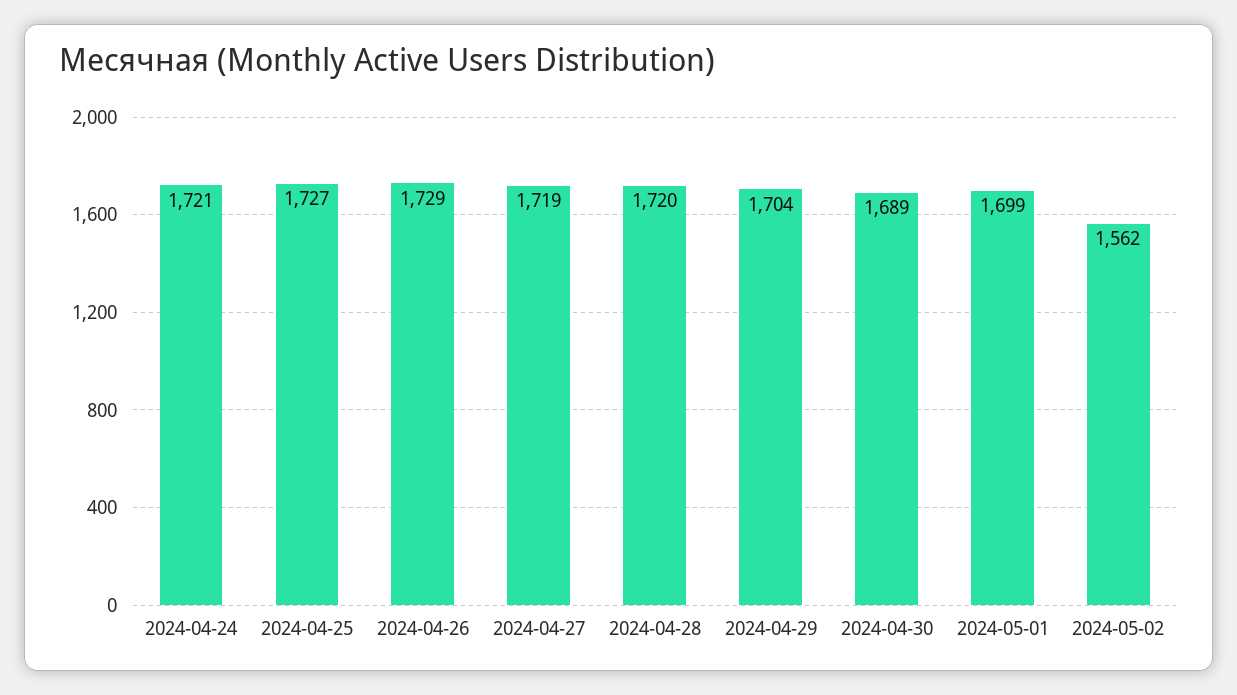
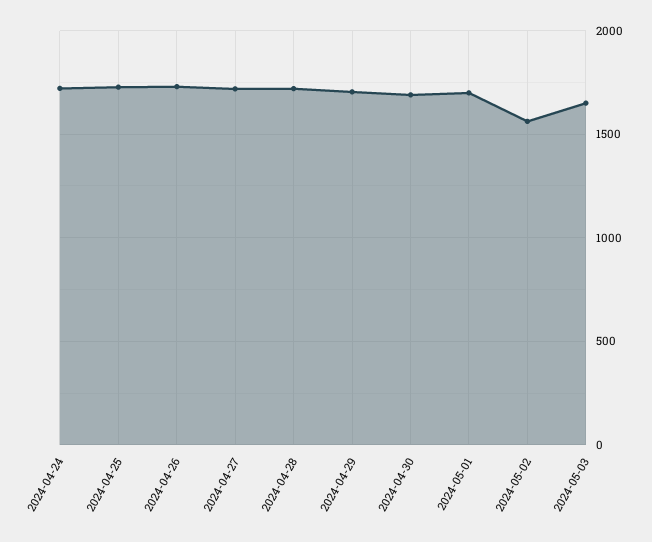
2024-05-03: none -> 1650

